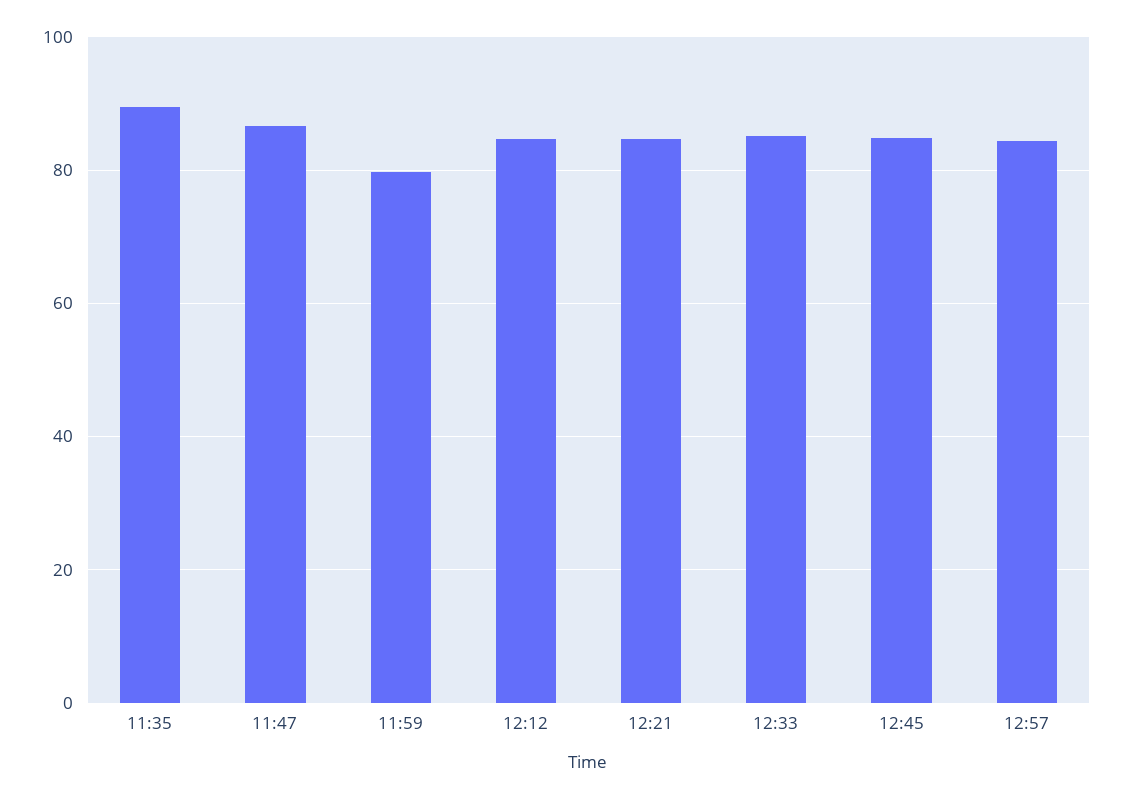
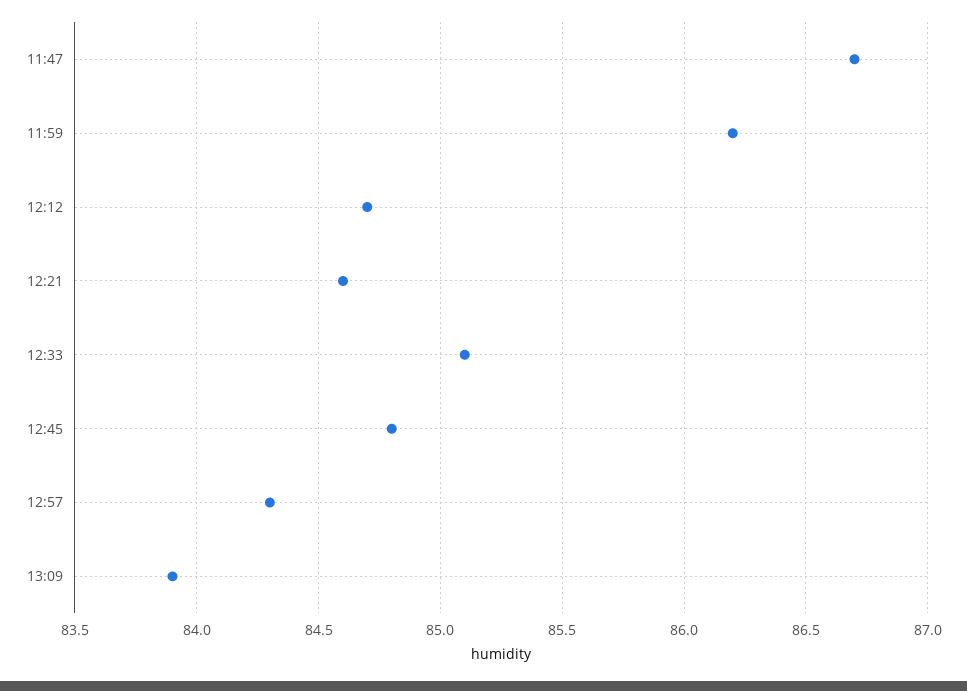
11:35: 90 -> none
11:59: 80 -> 86.2
13:09: none -> 83.9

